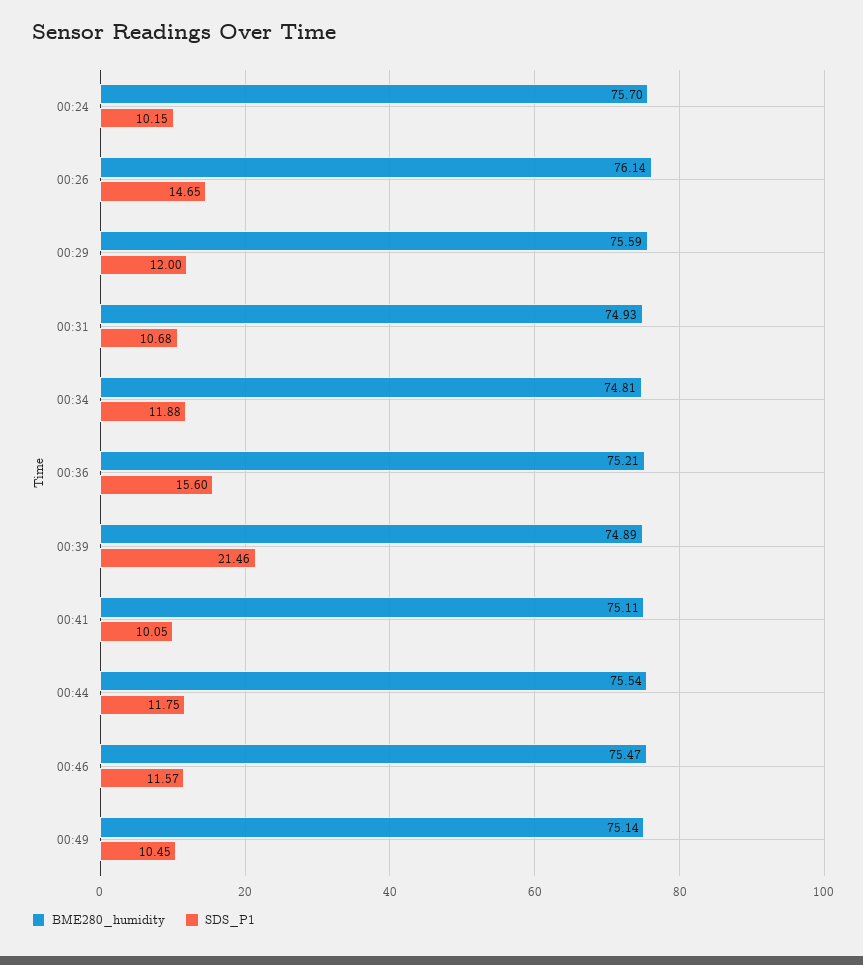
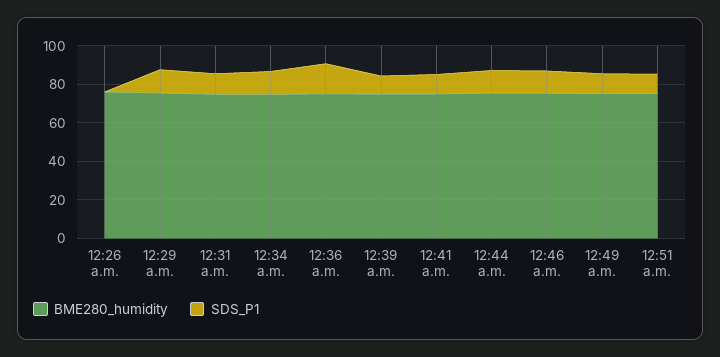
BME280_humidity, 00:24: 75.7 -> none
SDS_P1, 00:24: 10.15 -> none
SDS_P1, 00:26: 14.65 -> 0
SDS_P1, 00:39: 21.46 -> 10
BME280_humidity, 12:51 a.m.: none -> 75
SDS_P1, 12:51 a.m.: none -> 10

